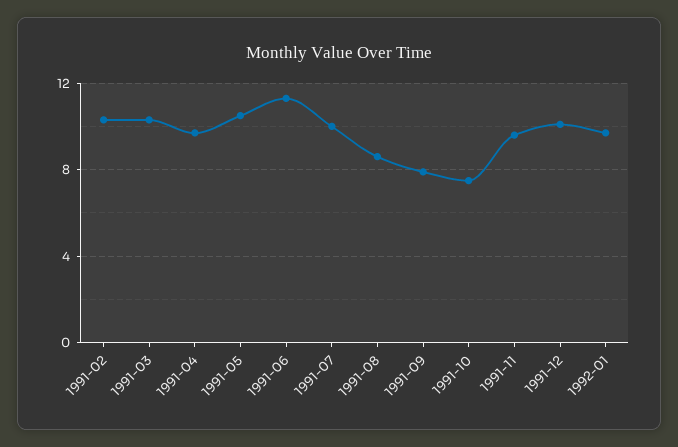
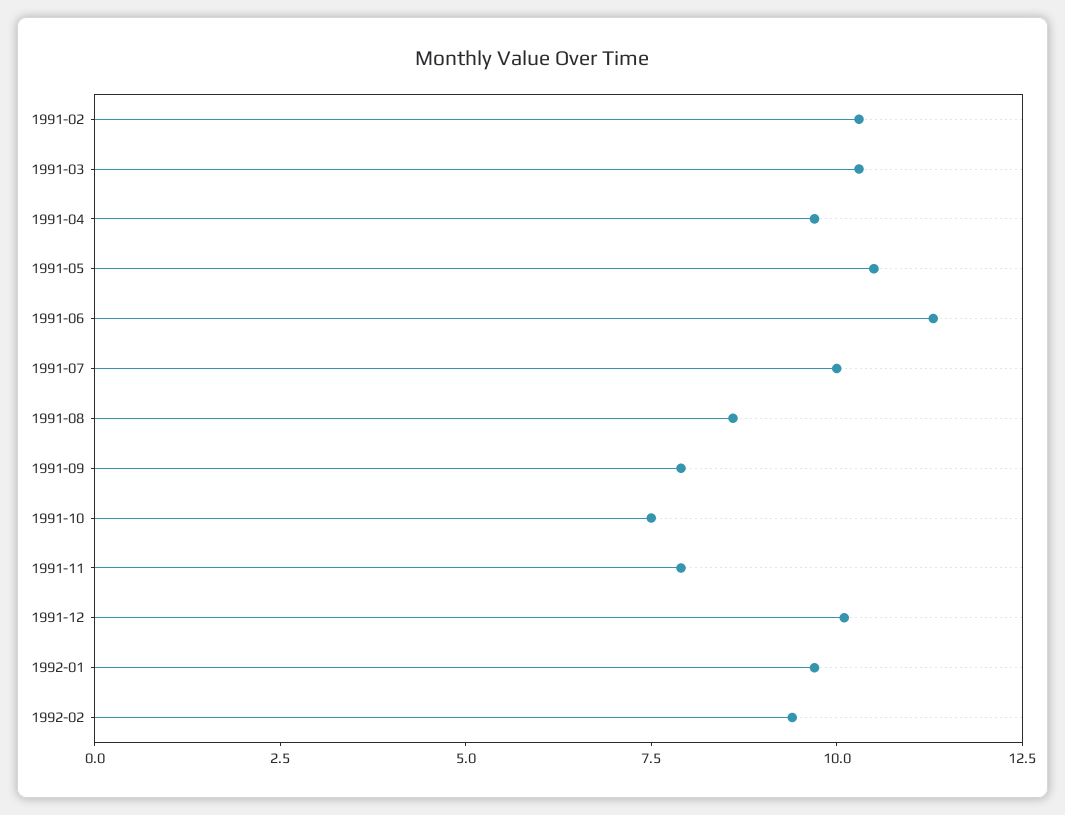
1991-11: 9.5 -> 8
1992-02: none -> 9.5

